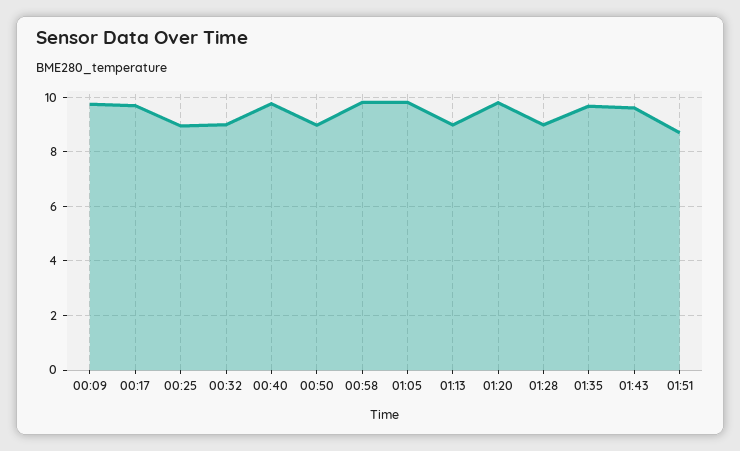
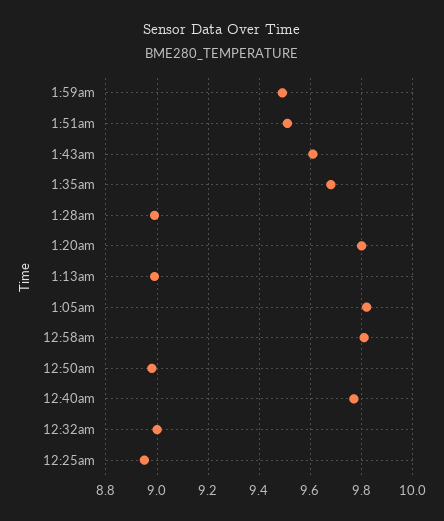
00:09: 9.75 -> none
00:17: 9.75 -> none
01:51: 8.75 -> 9.5
1:59am: none -> 9.5

